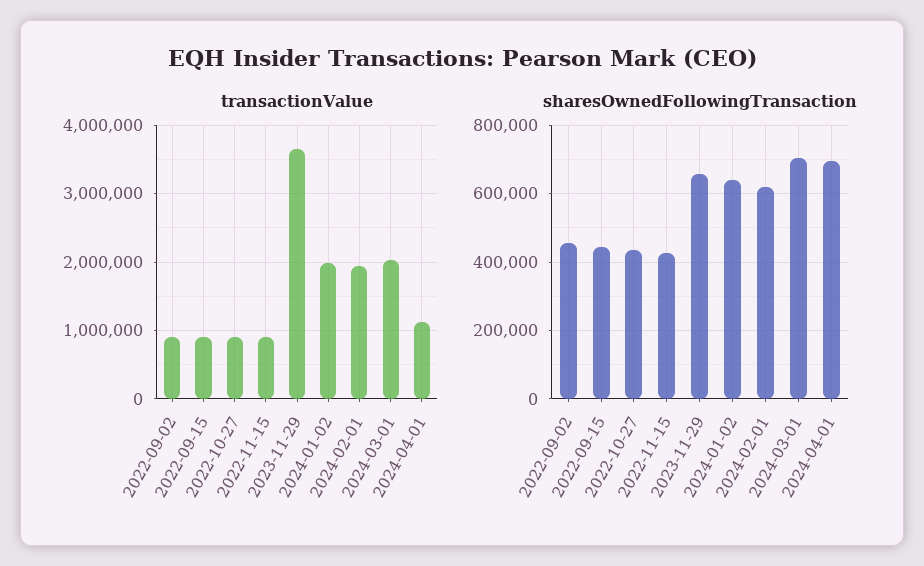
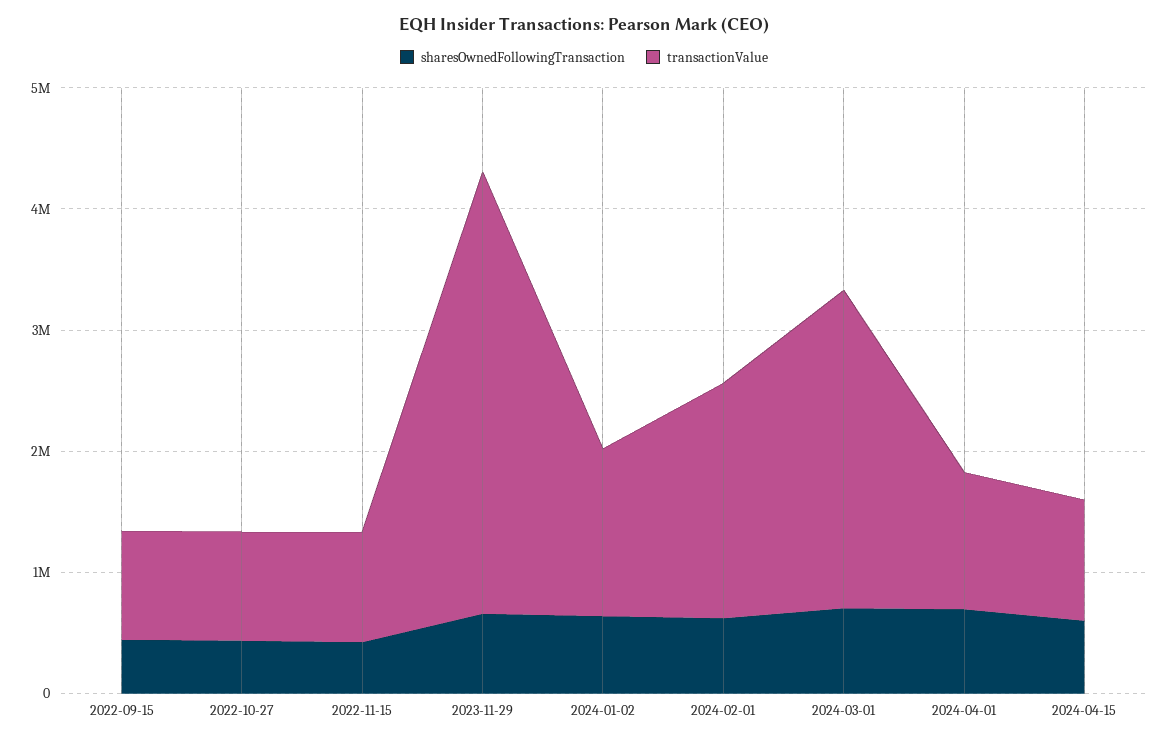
transactionValue, 2022-09-02: 900000 -> none
transactionValue, 2024-01-02: 2000000 -> 1400000
transactionValue, 2024-03-01: 2000000 -> 2600000
sharesOwnedFollowingTransaction, 2022-09-02: 460000 -> none
sharesOwnedFollowingTransaction, 2024-04-15: none -> 600000
transactionValue, 2024-04-15: none -> 1000000

